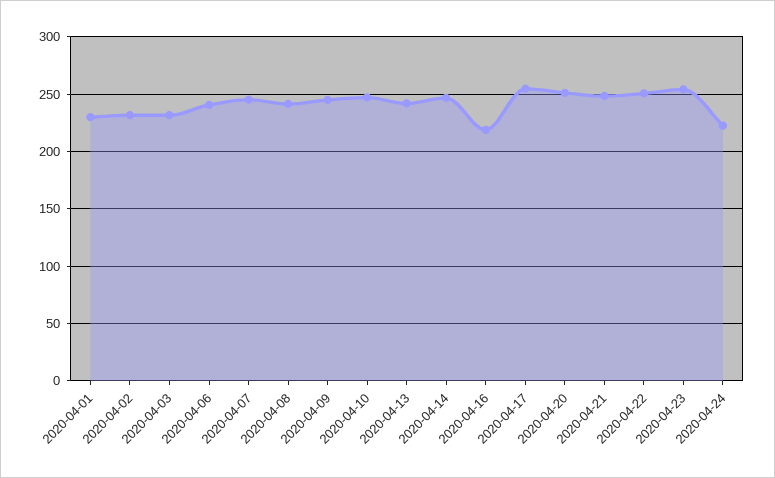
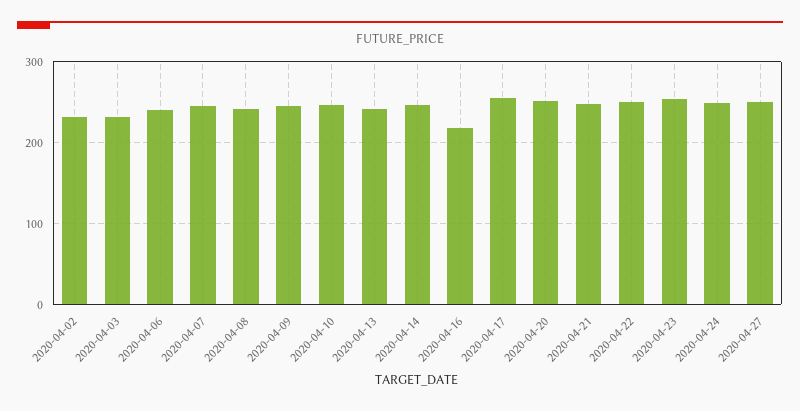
2020-04-01: 230 -> none
2020-04-24: 220 -> 250
2020-04-27: none -> 250

